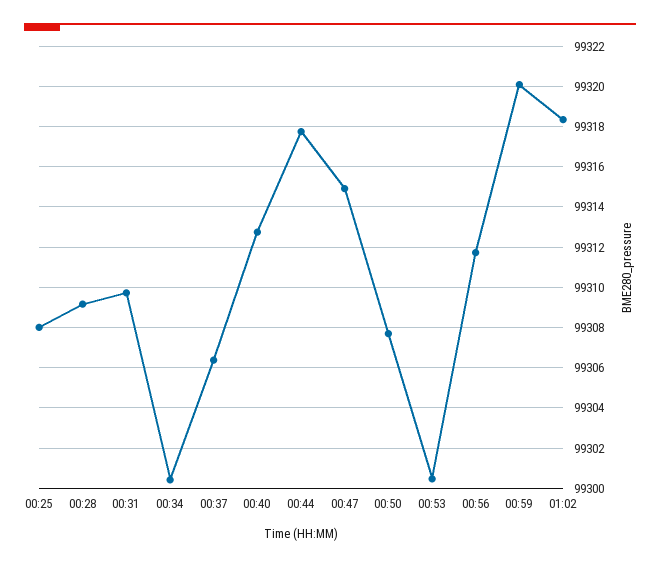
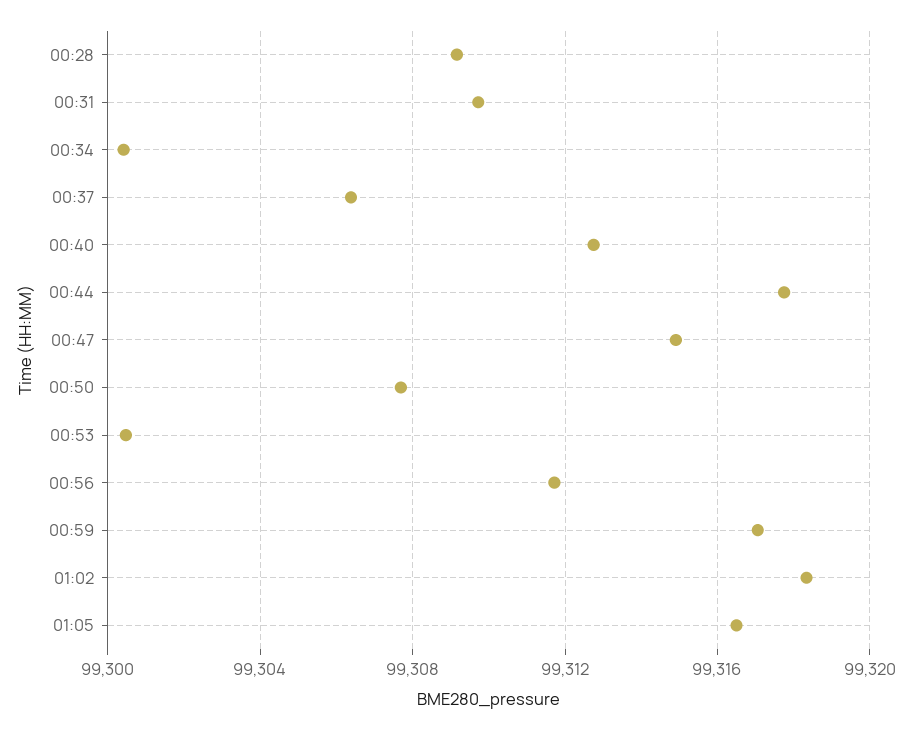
00:25: 99308 -> none
00:59: 99320 -> 99317
01:05: none -> 99316.5

